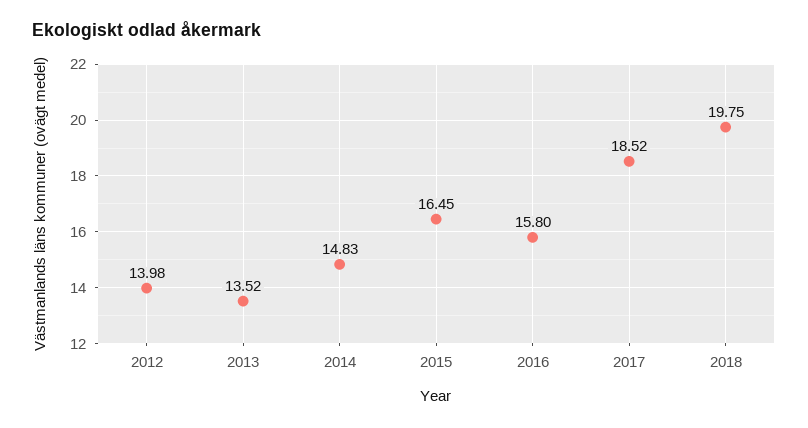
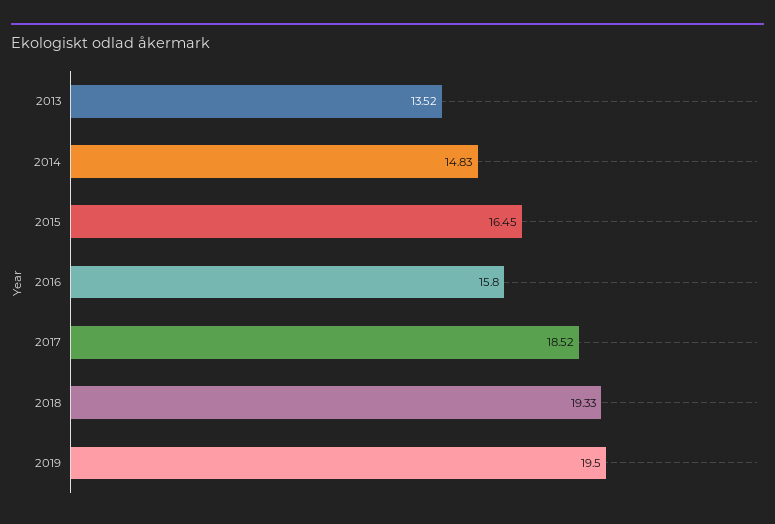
2012: 13.98 -> none
2018: 19.75 -> 19.33
2019: none -> 19.5

